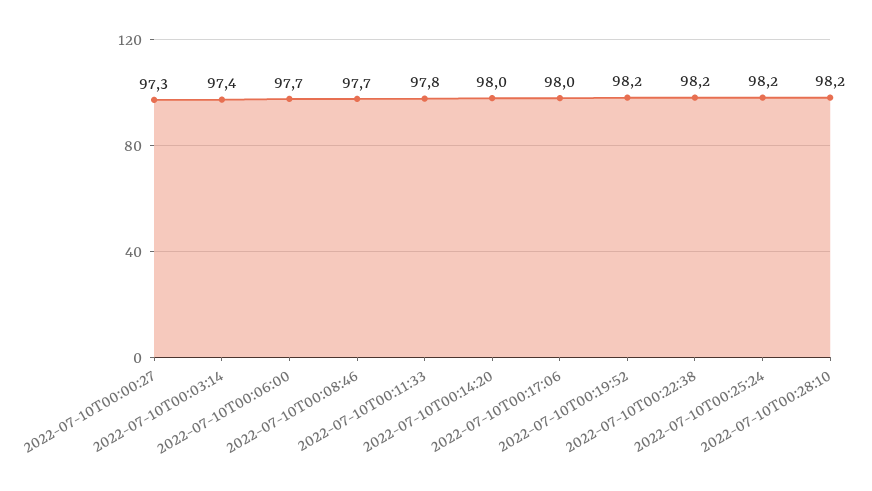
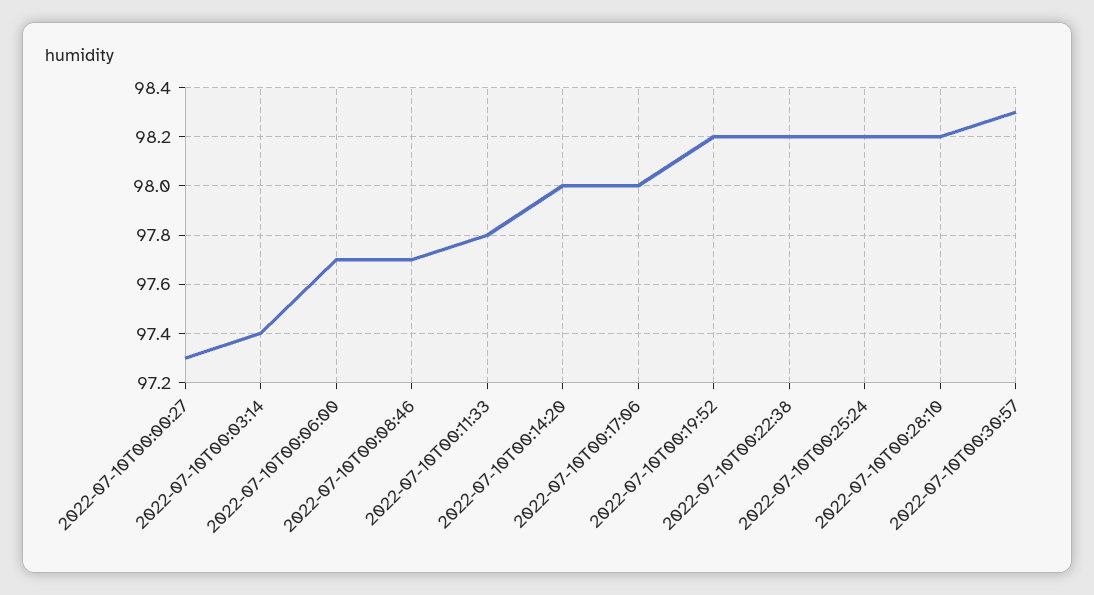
2022-07-10T00:30:57: none -> 98.3

